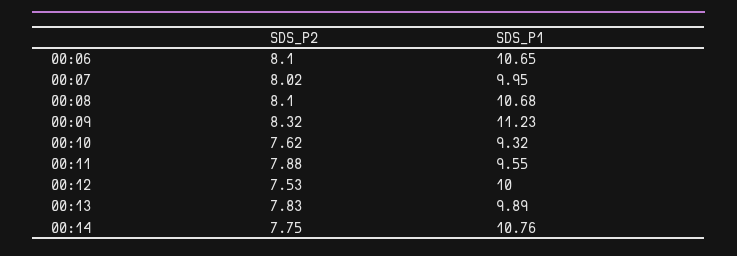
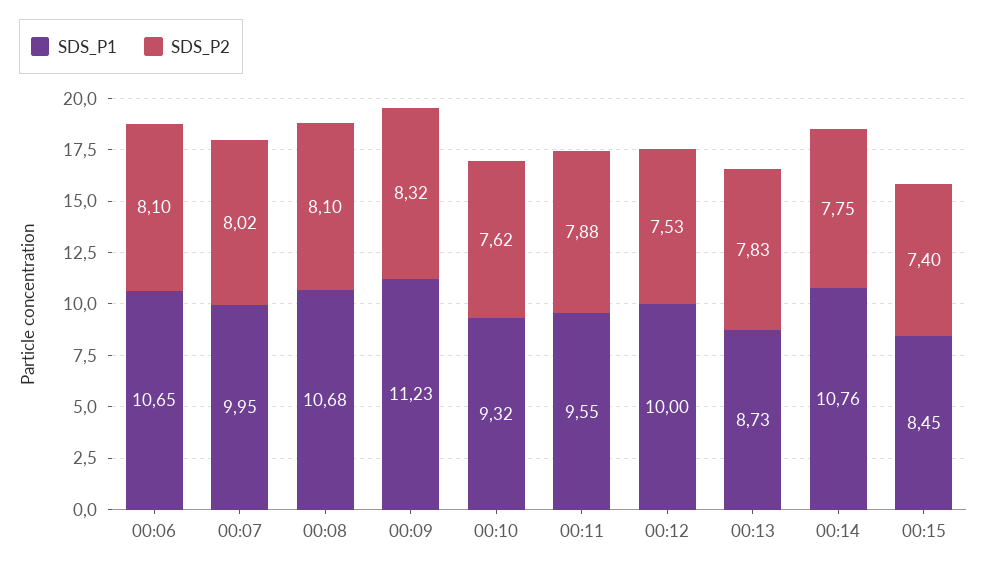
SDS_P1, 00:13: 9.89 -> 8.73
SDS_P1, 00:15: none -> 8.45
SDS_P2, 00:15: none -> 7.4

